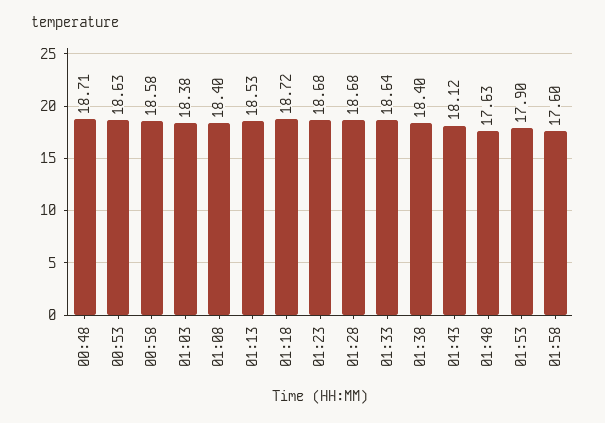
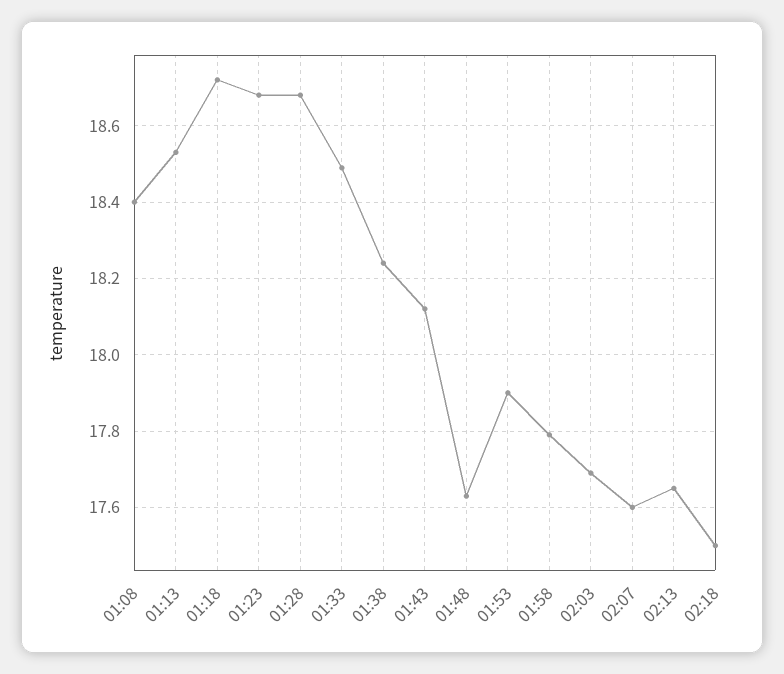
00:48: 18.71 -> none
00:53: 18.63 -> none
00:58: 18.58 -> none
01:03: 18.38 -> none
01:33: 18.64 -> 18.5
01:38: 18.4 -> 18.25
01:58: 17.6 -> 17.8
02:03: none -> 17.7
02:07: none -> 17.6
02:13: none -> 17.65
02:18: none -> 17.5

